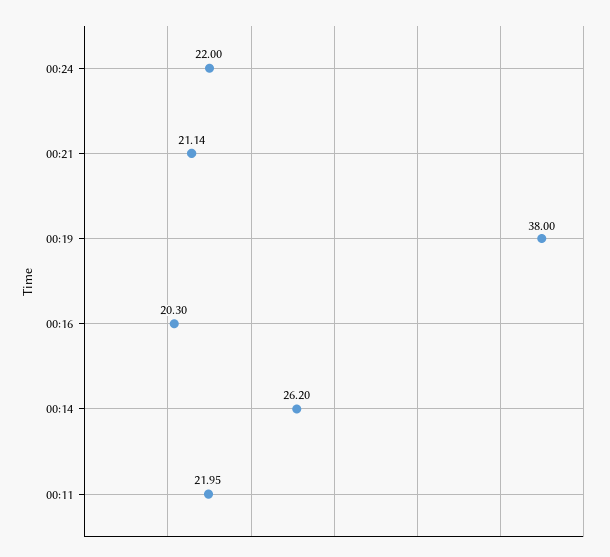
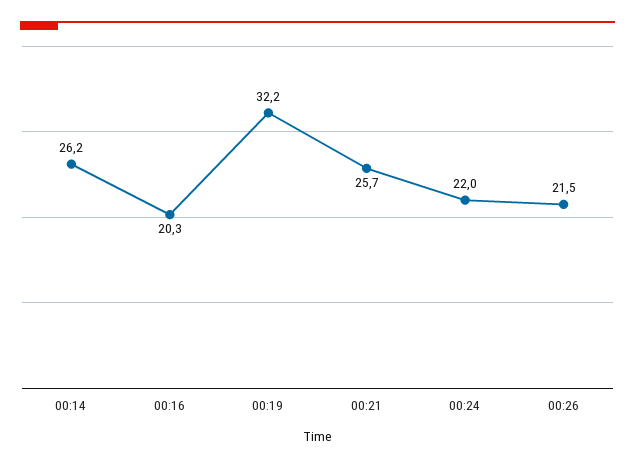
00:21: 21.14 -> 25.7
00:19: 38 -> 32.2
00:11: 21.95 -> none
00:26: none -> 21.5

